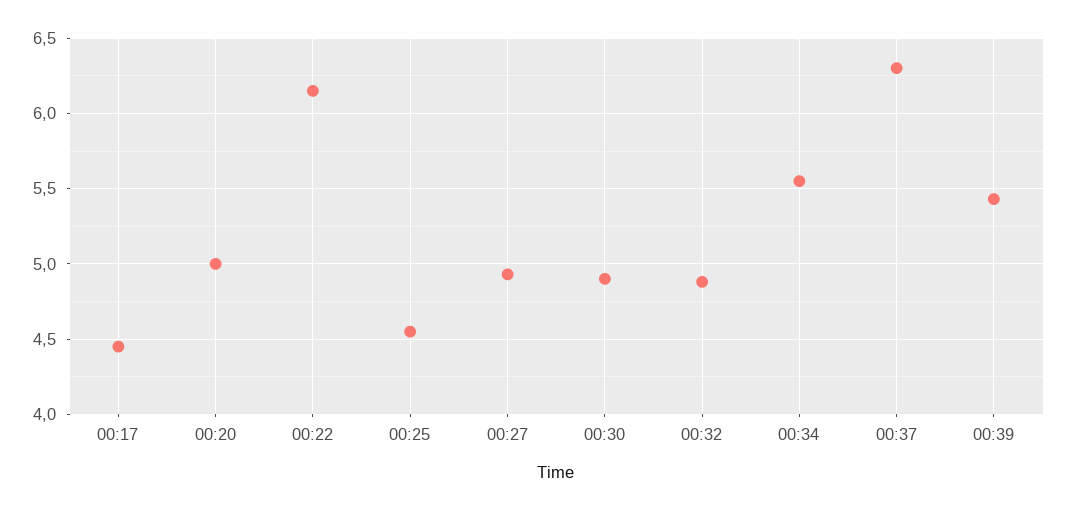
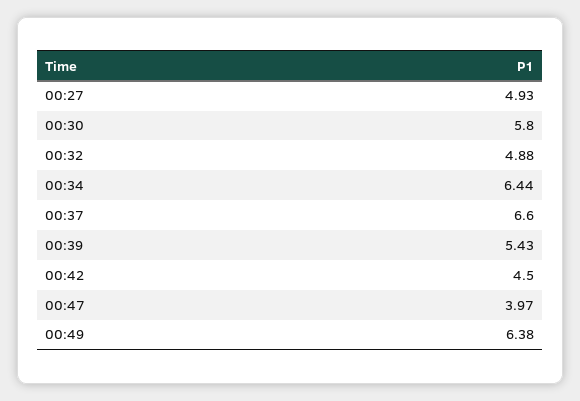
00:17: 4.45 -> none
00:20: 5 -> none
00:22: 6.15 -> none
00:25: 4.55 -> none
00:30: 4.9 -> 5.8
00:34: 5.55 -> 6.44
00:37: 6.3 -> 6.6
00:42: none -> 4.5
00:47: none -> 3.97
00:49: none -> 6.38

